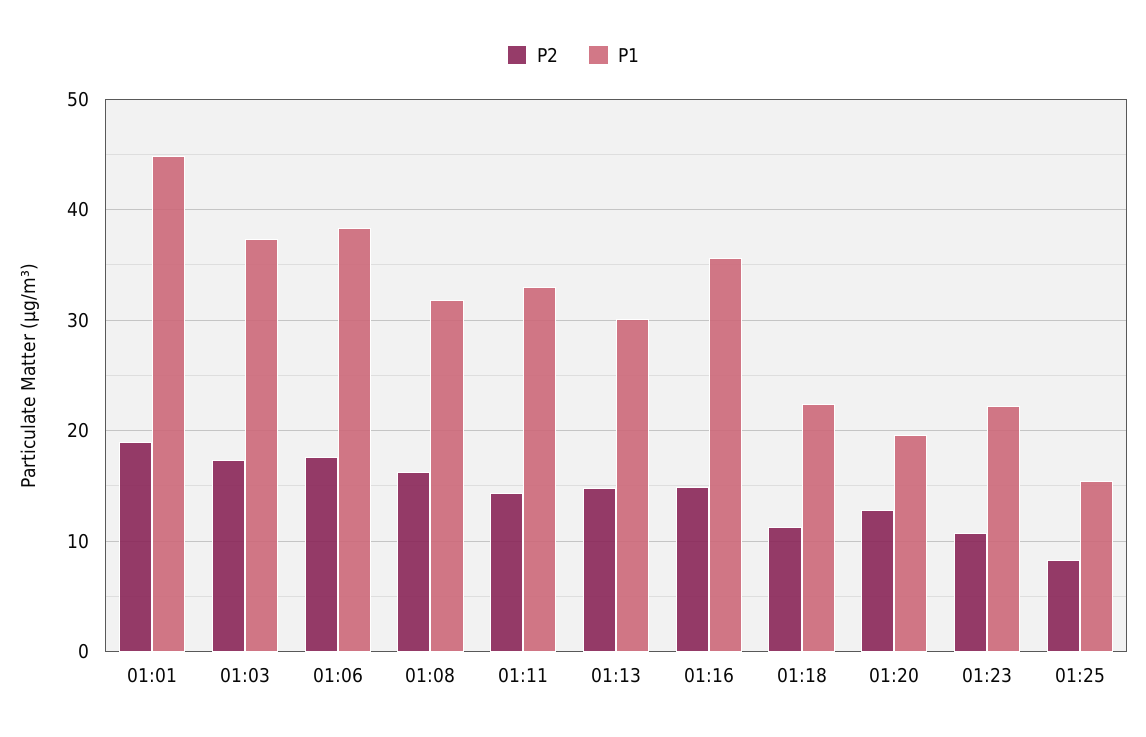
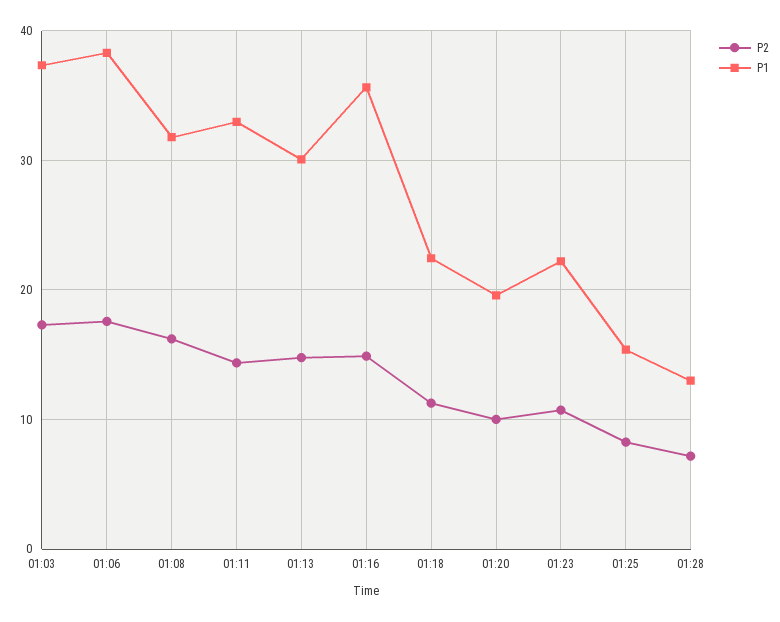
P2, 01:01: 19 -> none
P1, 01:01: 45 -> none
P2, 01:20: 13 -> 10
P2, 01:28: none -> 7
P1, 01:28: none -> 13

